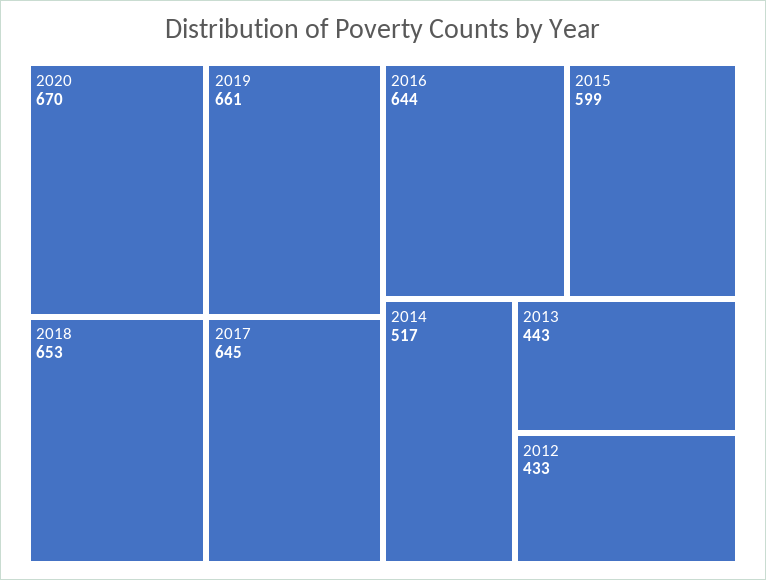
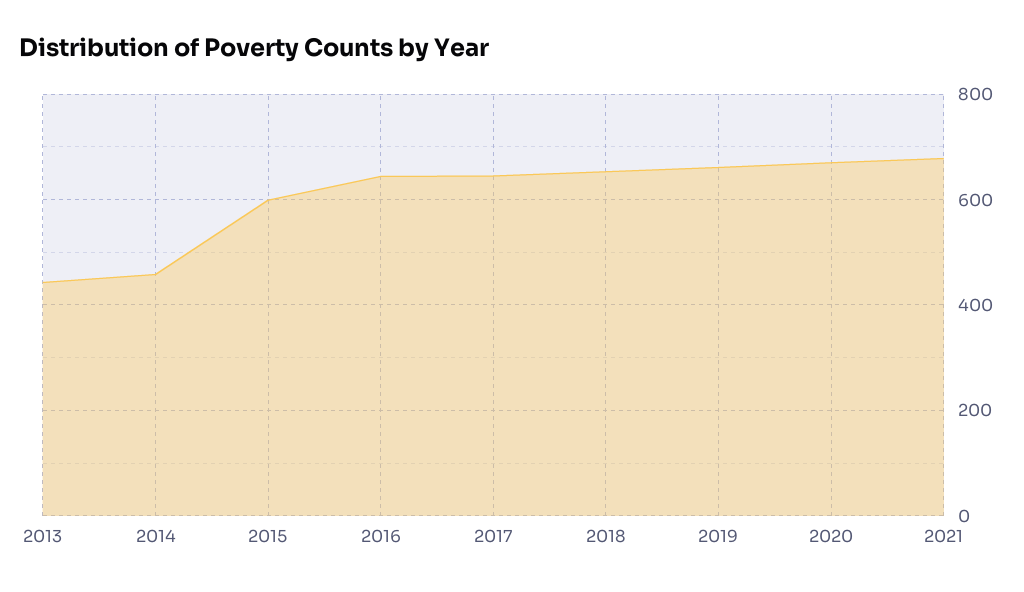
2014: 517 -> 460
2012: 433 -> none
2021: none -> 680

